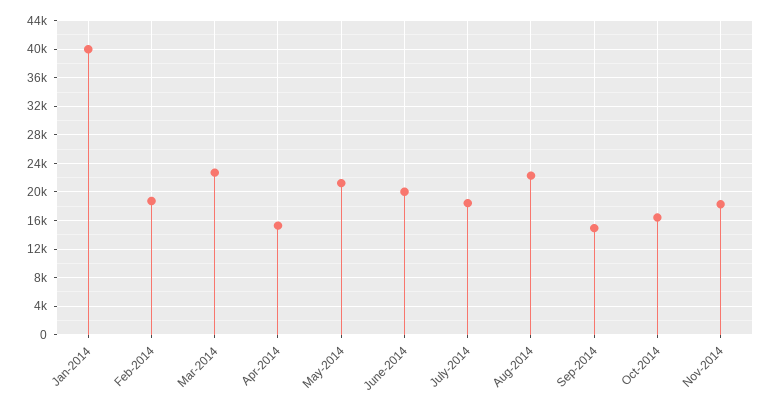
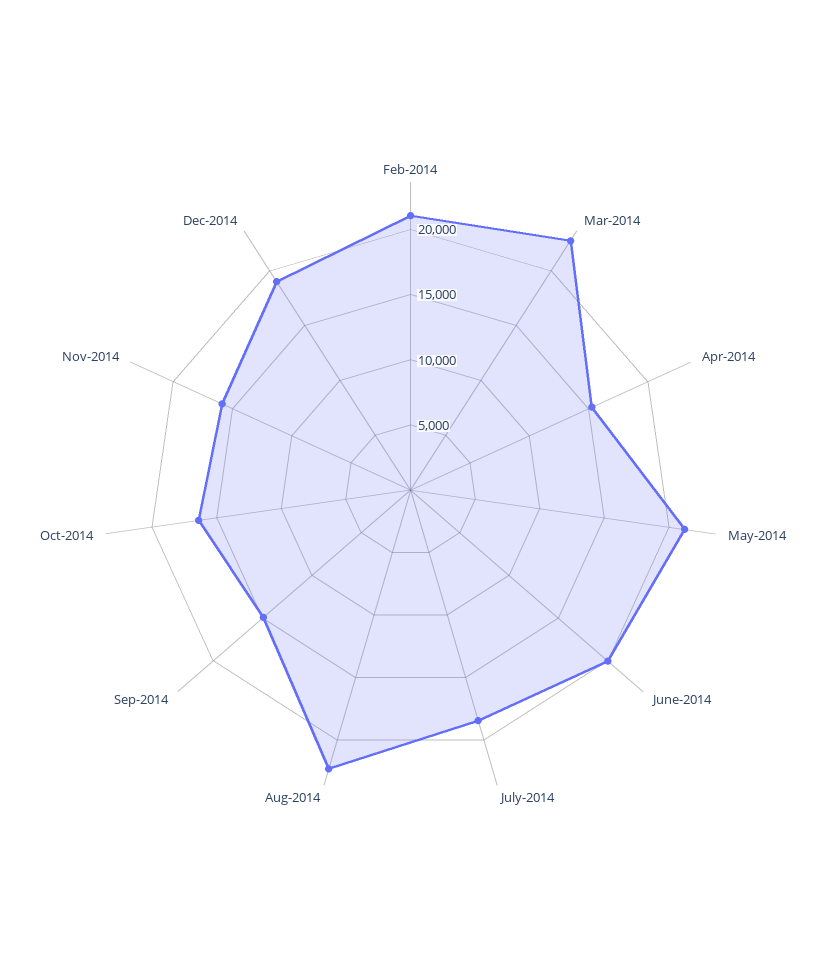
Jan-2014: 40000 -> none
Feb-2014: 19000 -> 21000
Nov-2014: 18000 -> 16000
Dec-2014: none -> 19000

